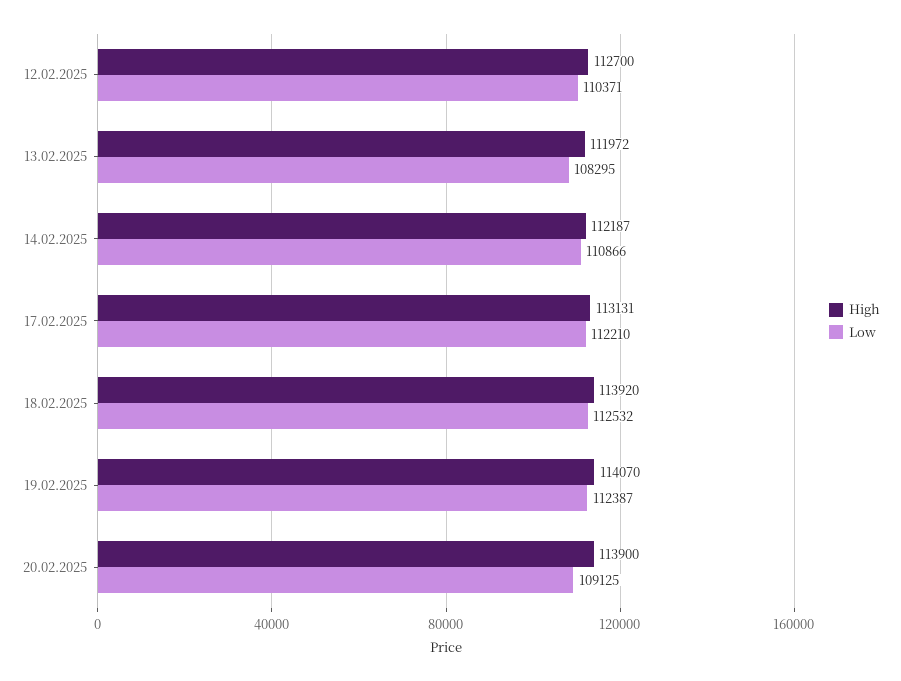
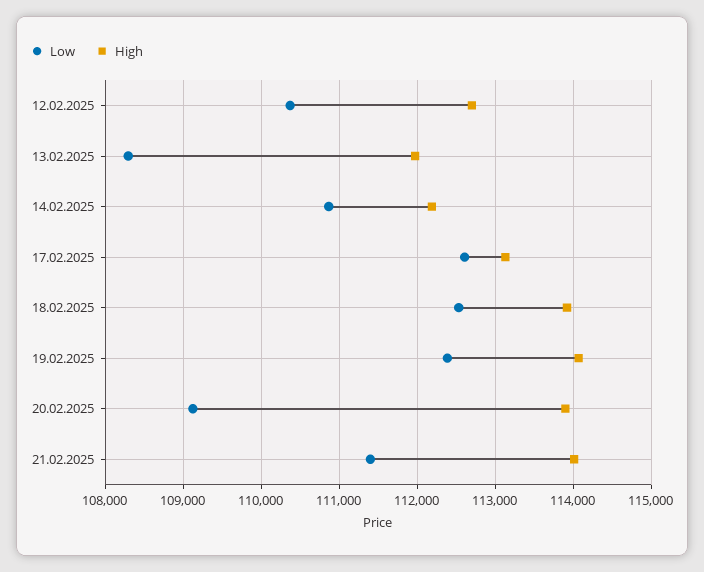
Low, 17.02.2025: 112210 -> 112600
Low, 21.02.2025: none -> 111400
High, 21.02.2025: none -> 114000

